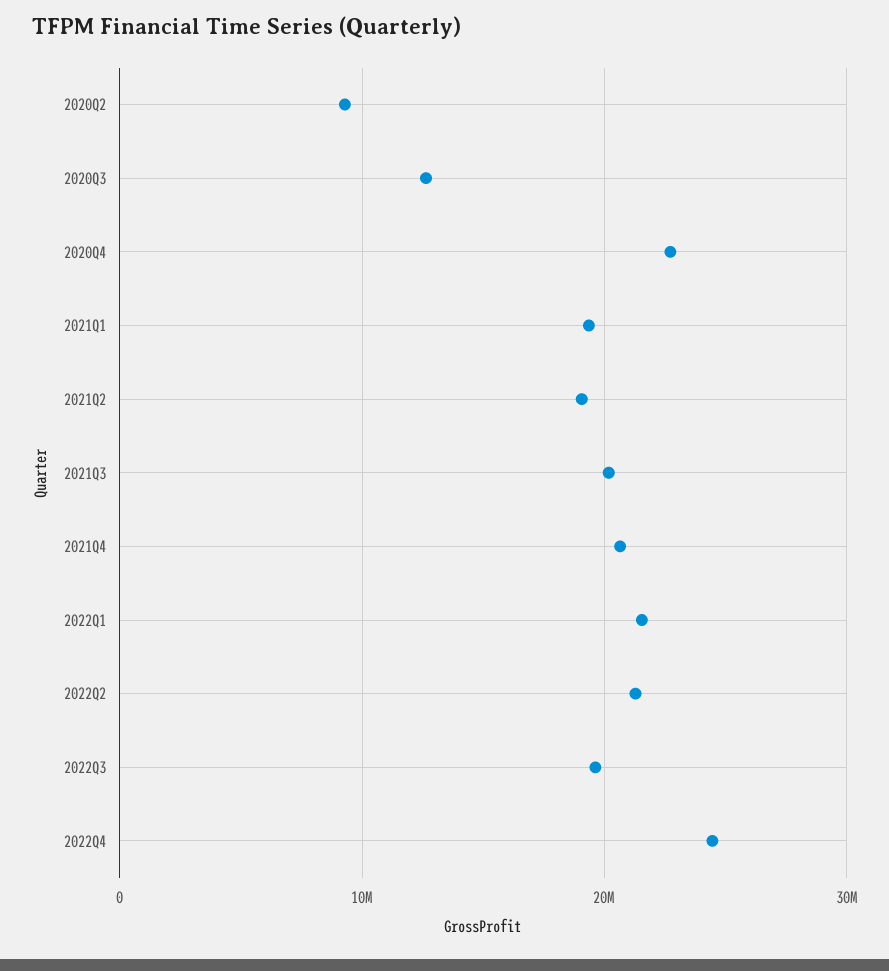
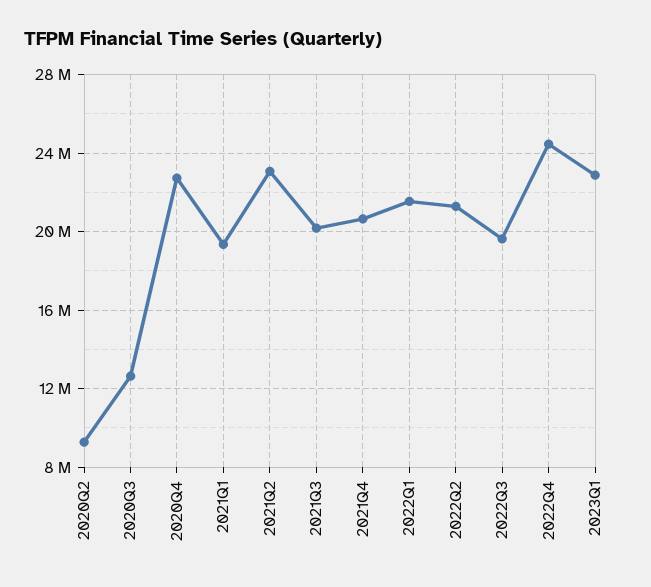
2021Q2: 19000000 -> 23000000
2023Q1: none -> 23000000

